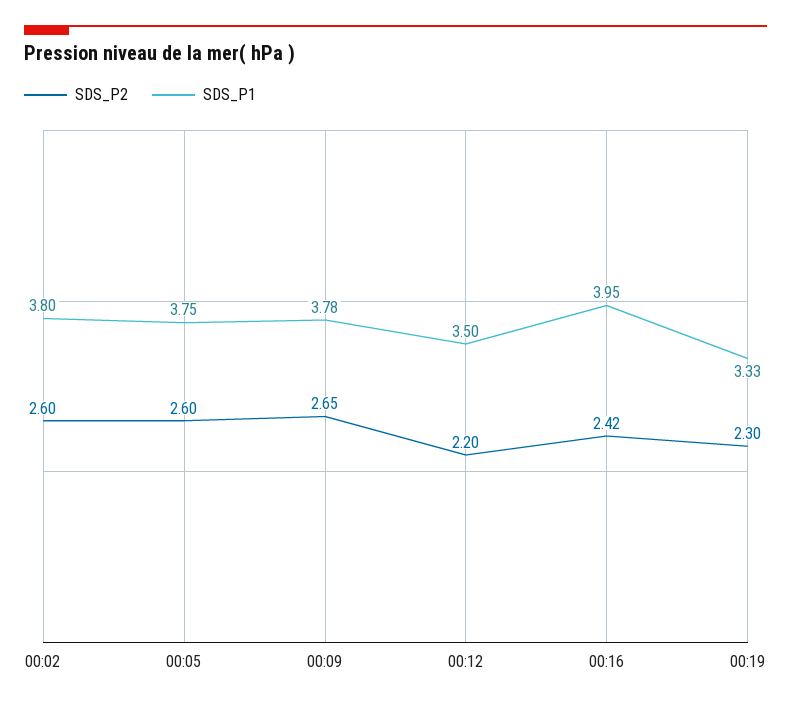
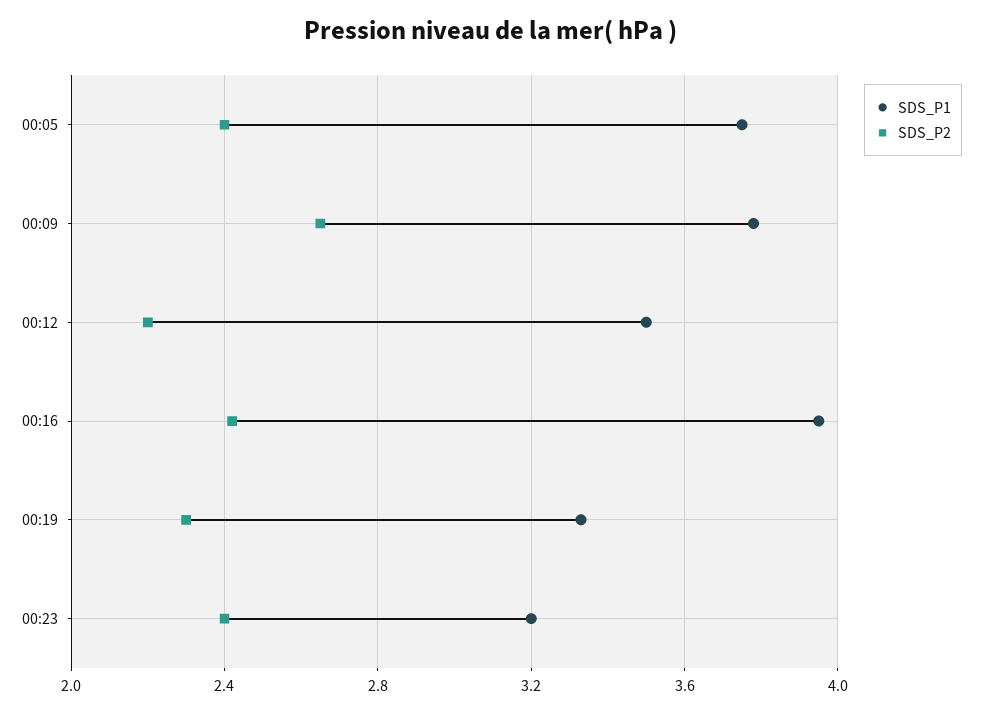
SDS_P2, 00:02: 2.6 -> none
SDS_P1, 00:02: 3.8 -> none
SDS_P2, 00:05: 2.6 -> 2.4
SDS_P1, 00:23: none -> 3.2
SDS_P2, 00:23: none -> 2.4

